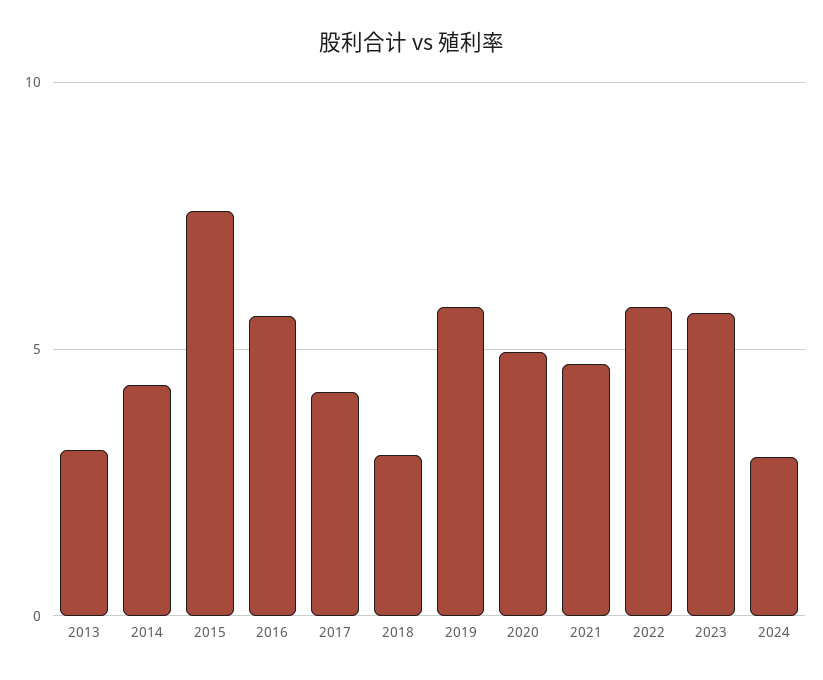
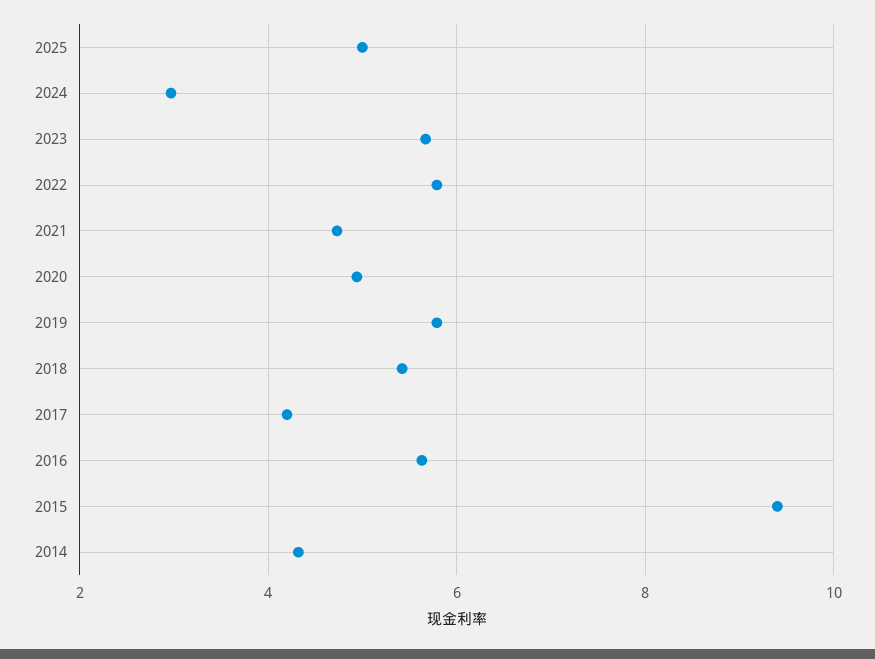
2013: 3 -> none
2015: 7.5 -> 9.4
2018: 3 -> 5.4
2025: none -> 5

